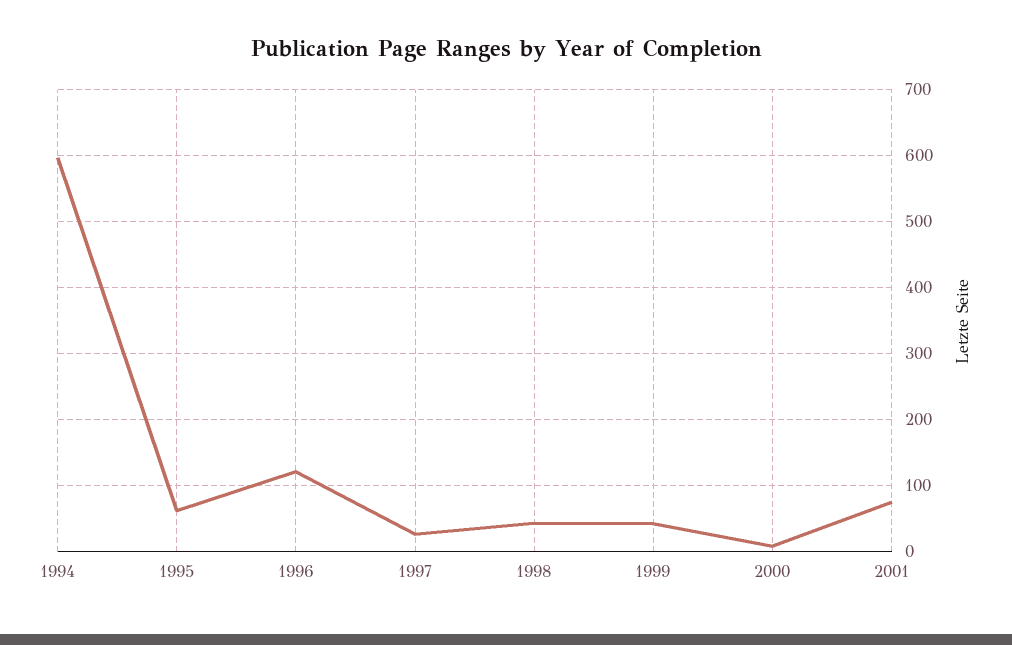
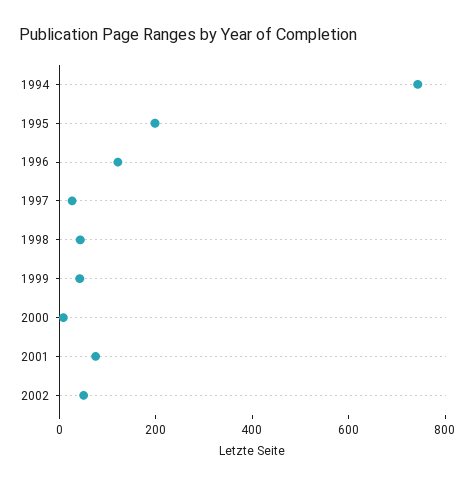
1994: 600 -> 750
1995: 60 -> 200
2002: none -> 50

